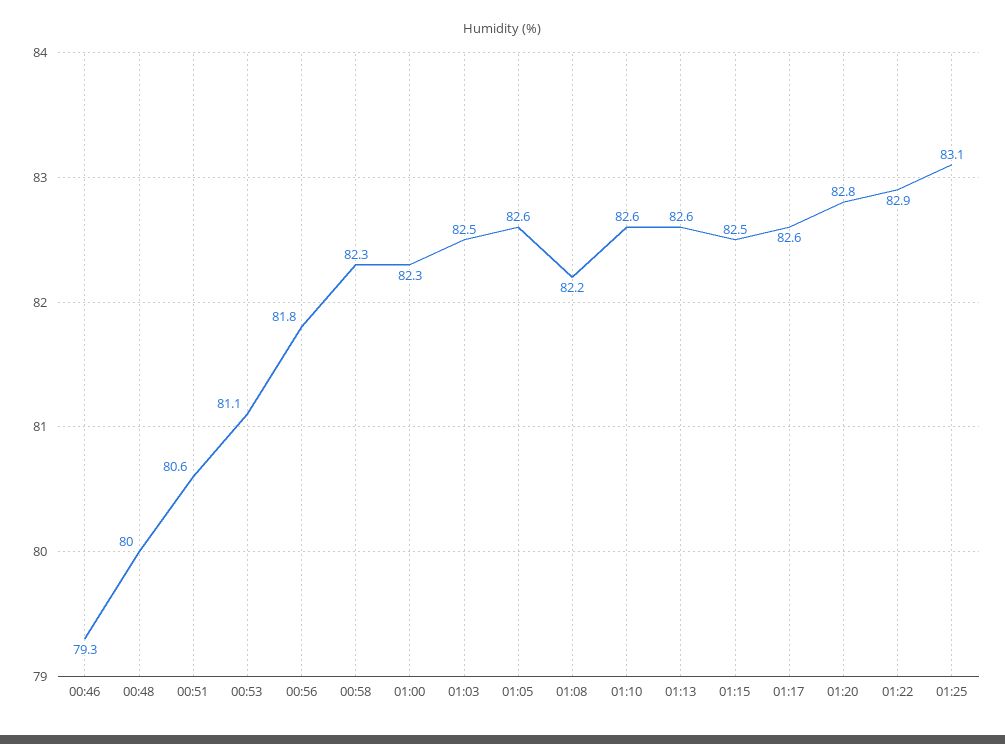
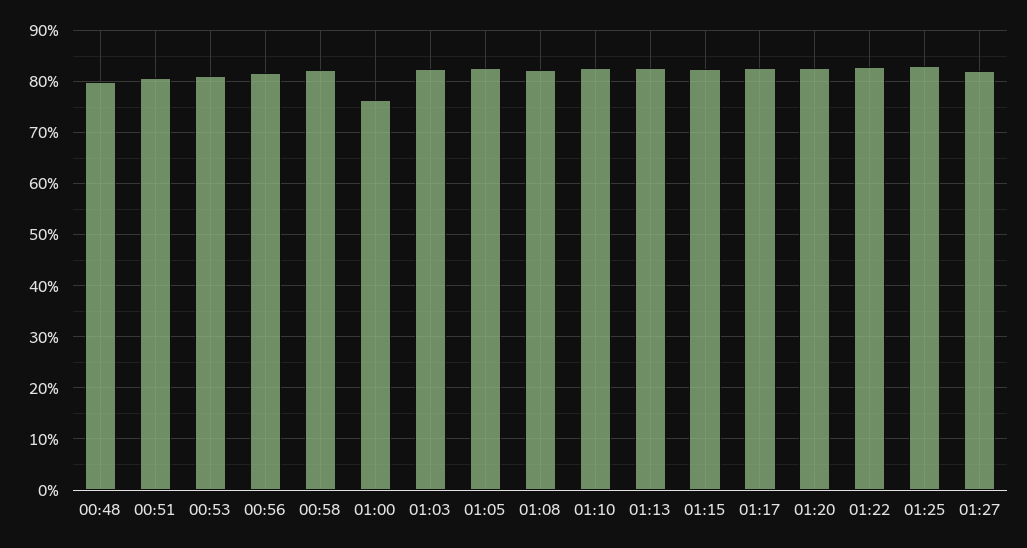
00:46: 79.3 -> none
01:00: 82.3 -> 76
01:27: none -> 82

